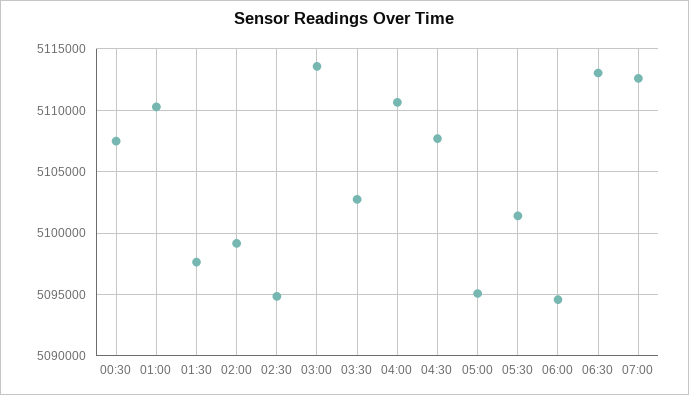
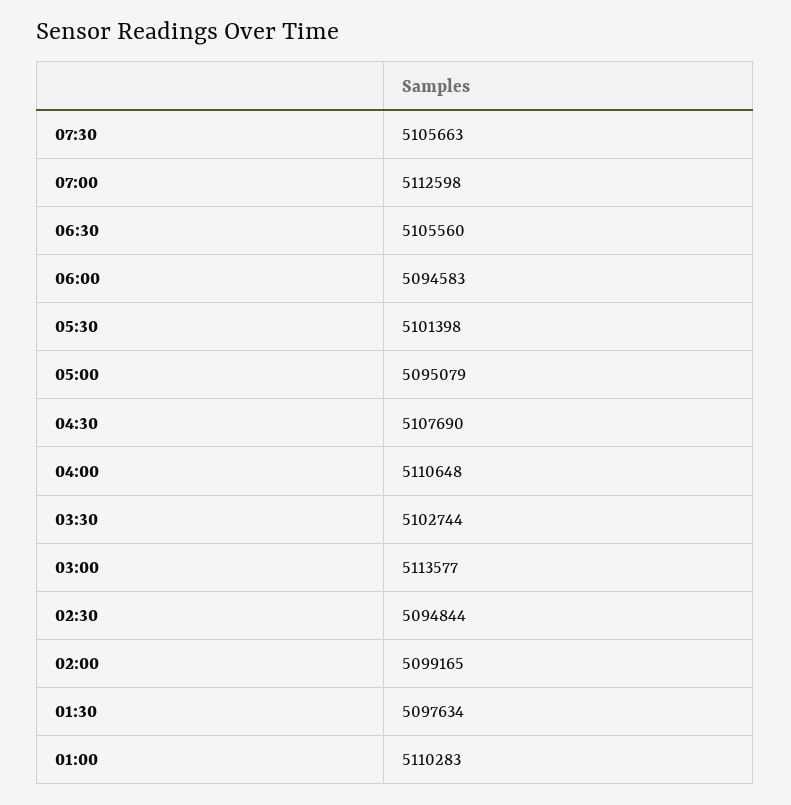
00:30: 5107500 -> none
06:30: 5113000 -> 5105560
07:30: none -> 5105663

